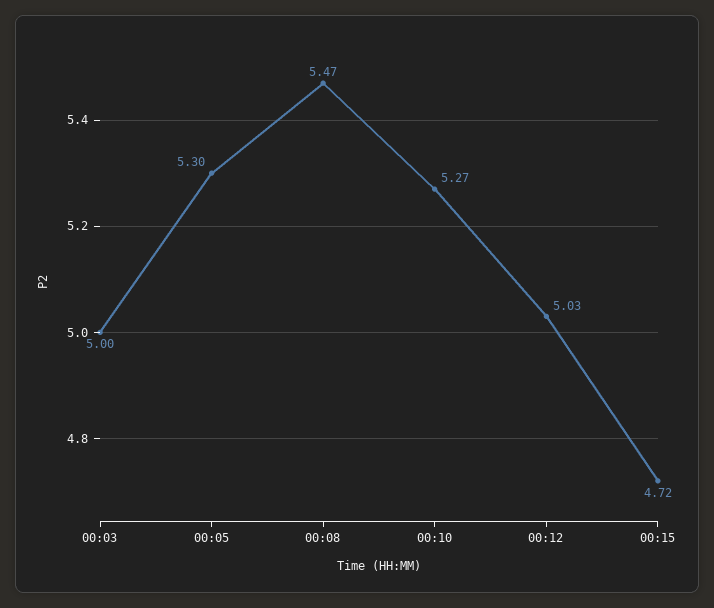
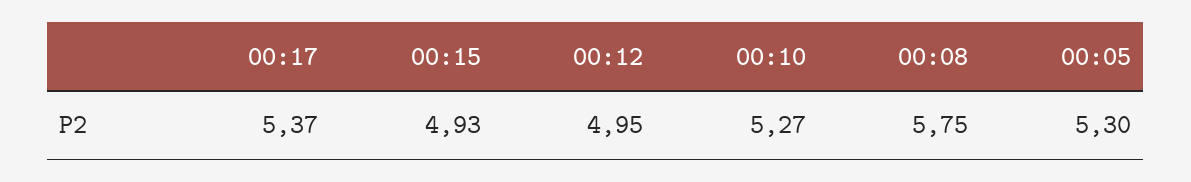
00:03: 5 -> none
00:08: 5.47 -> 5.75
00:12: 5.03 -> 4.95
00:15: 4.72 -> 4.93
00:17: none -> 5.37

